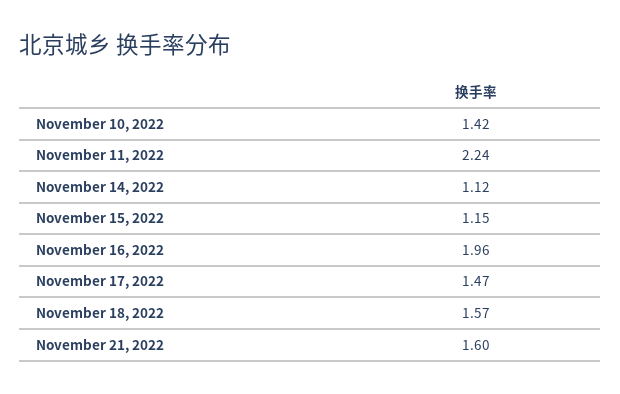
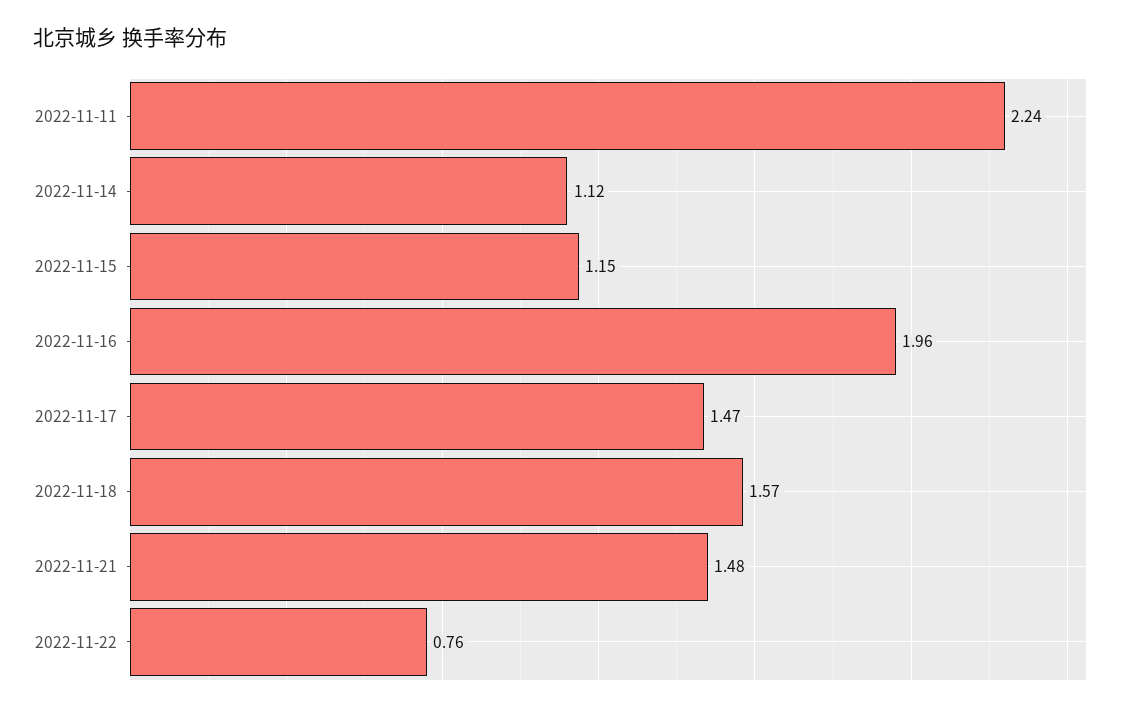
November 10, 2022: 1.42 -> none
November 21, 2022: 1.6 -> 1.48
2022-11-22: none -> 0.76

